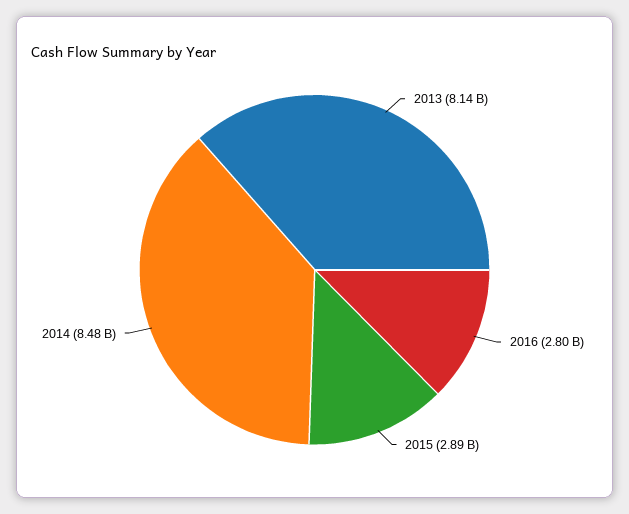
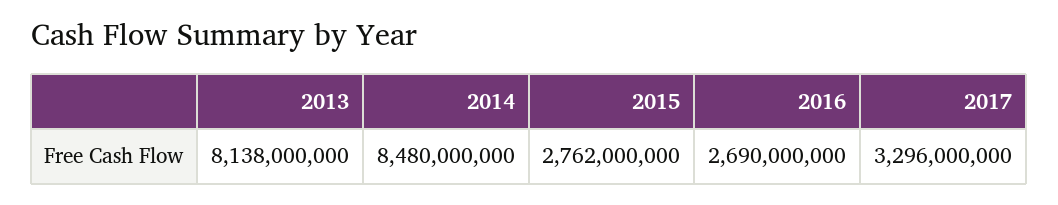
2016: 2800000000 -> 2690000000
2015: 2890000000 -> 2762000000
2017: none -> 3296000000

